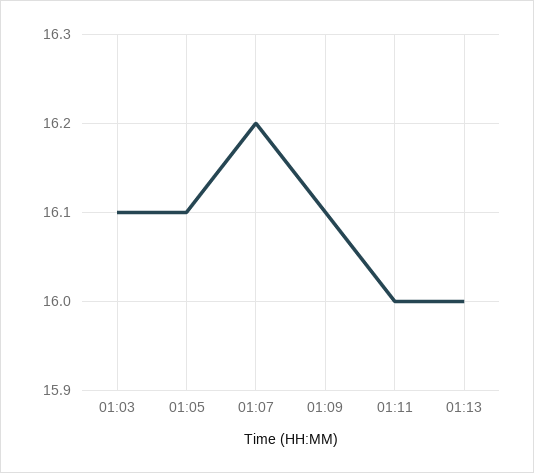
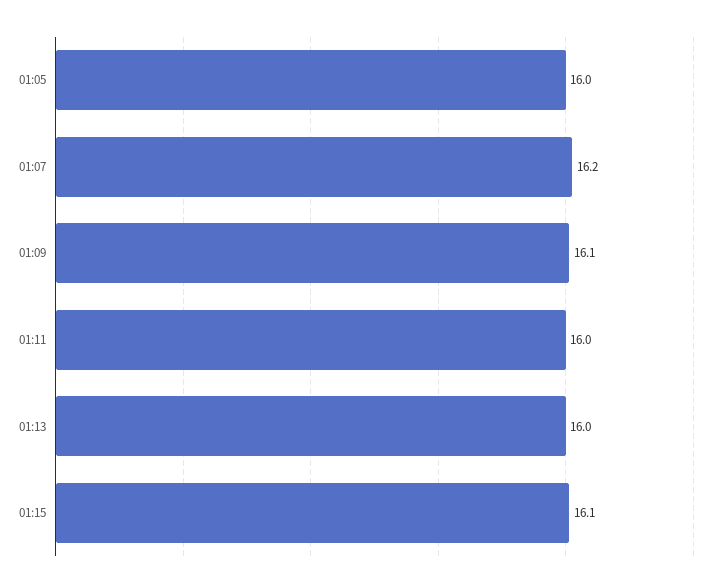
01:03: 16.1 -> none
01:05: 16.1 -> 16
01:15: none -> 16.1

